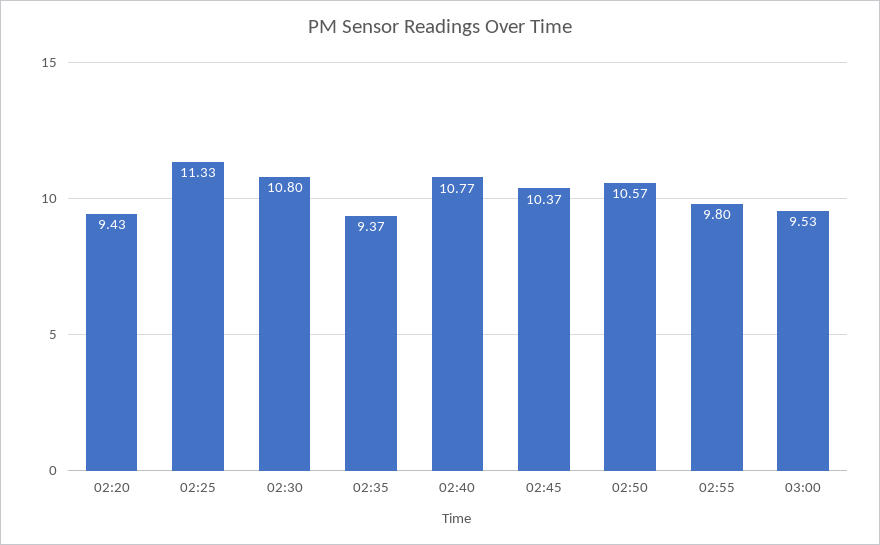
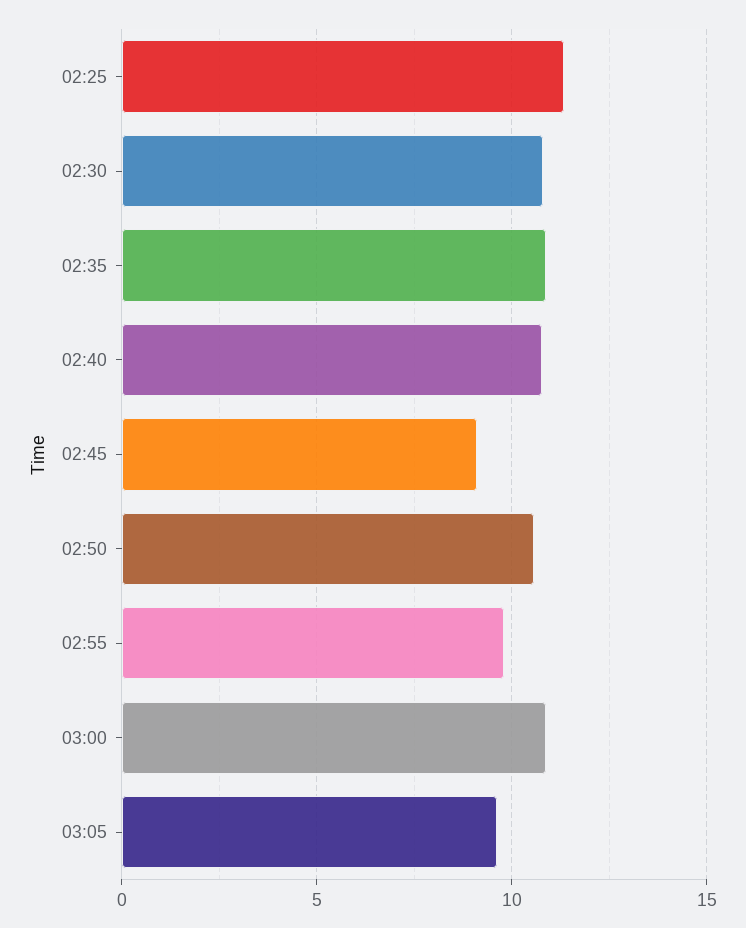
02:20: 9.43 -> none
02:35: 9.37 -> 11
02:45: 10.37 -> 9
03:00: 9.53 -> 11
03:05: none -> 9.5

